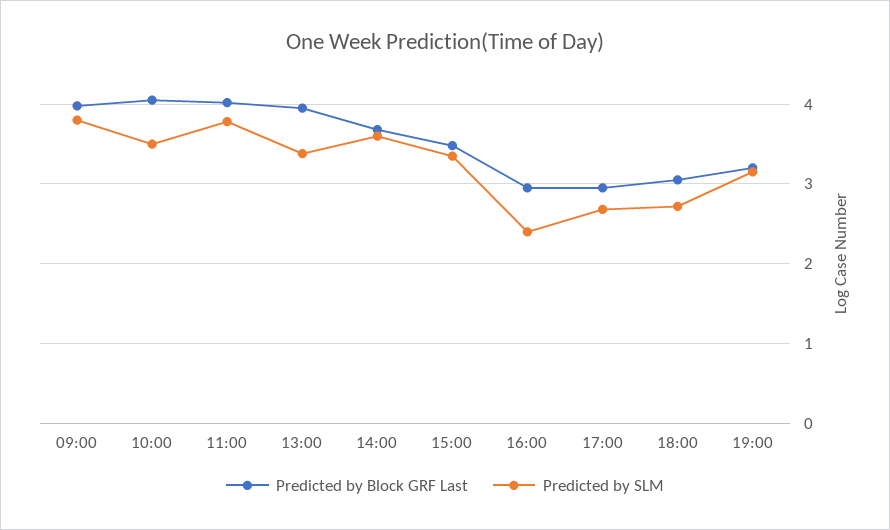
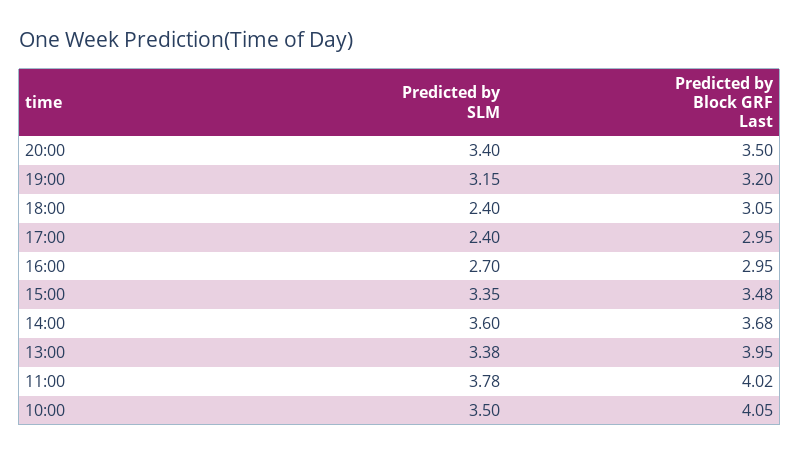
Predicted by Block GRF Last, 09:00: 4 -> none
Predicted by SLM, 09:00: 3.8 -> none
Predicted by SLM, 16:00: 2.4 -> 2.7
Predicted by SLM, 17:00: 2.7 -> 2.4
Predicted by SLM, 18:00: 2.7 -> 2.4
Predicted by SLM, 20:00: none -> 3.4
Predicted by Block GRF Last, 20:00: none -> 3.5

